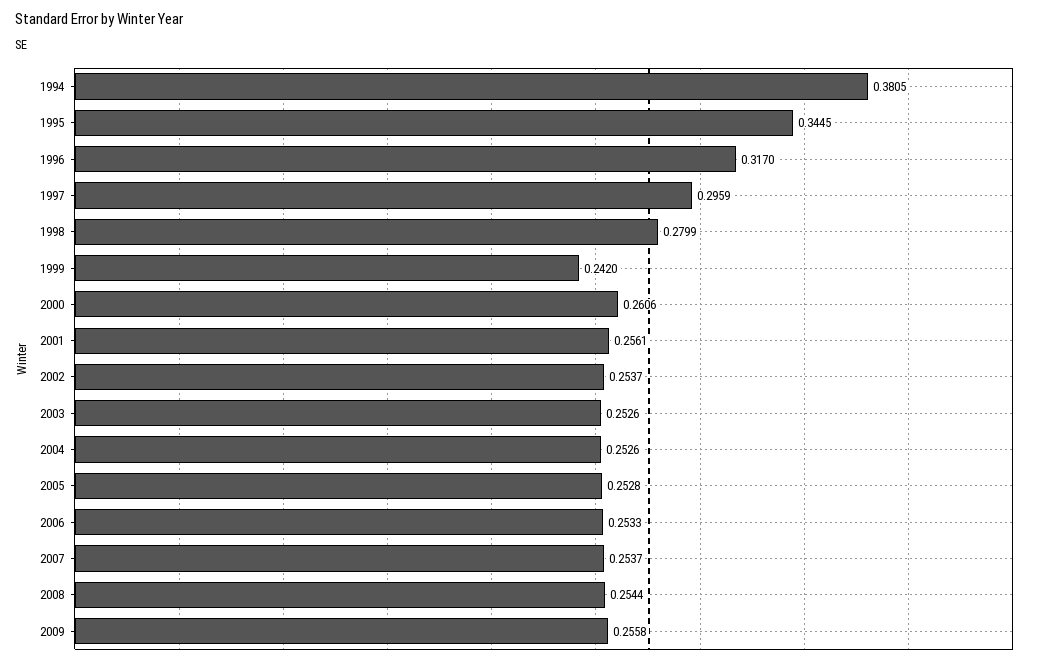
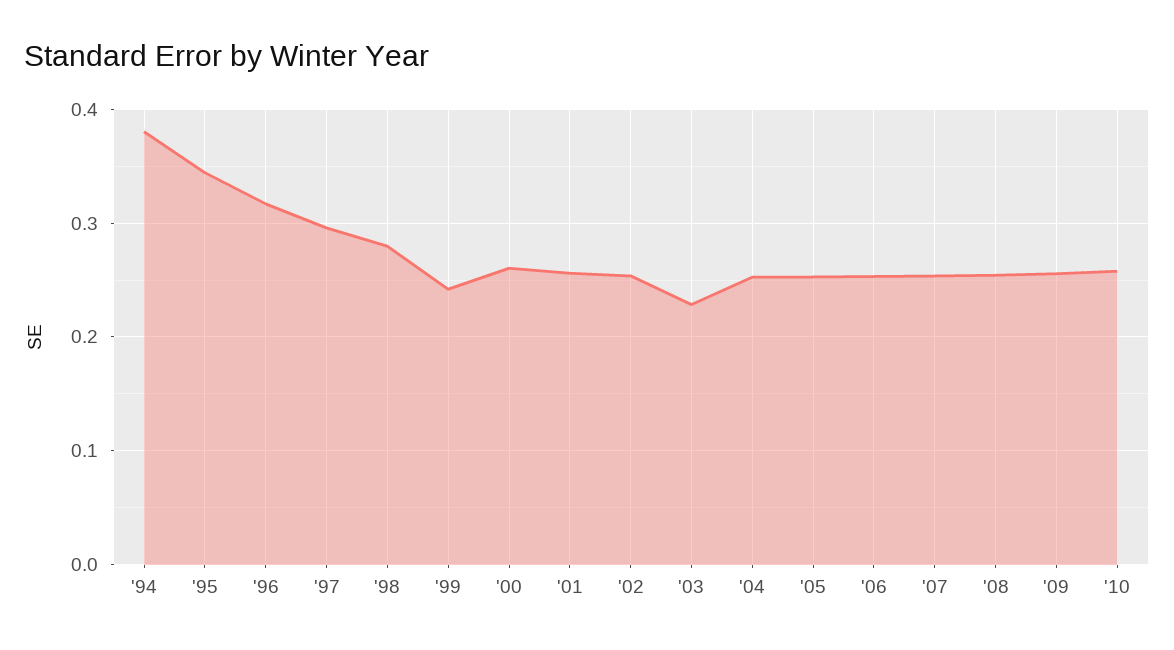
2003: 0.2526 -> 0.23
'10: none -> 0.26

